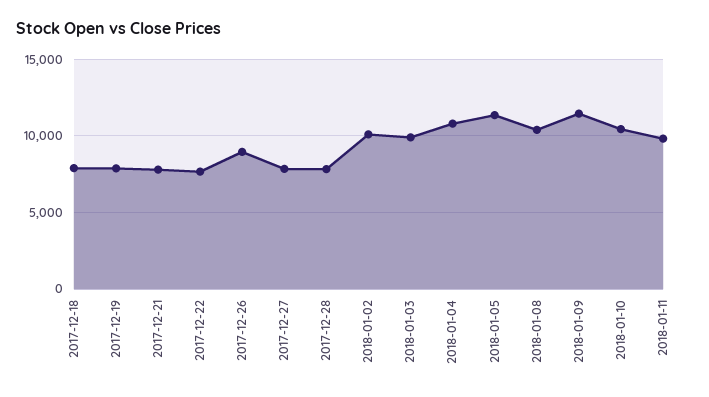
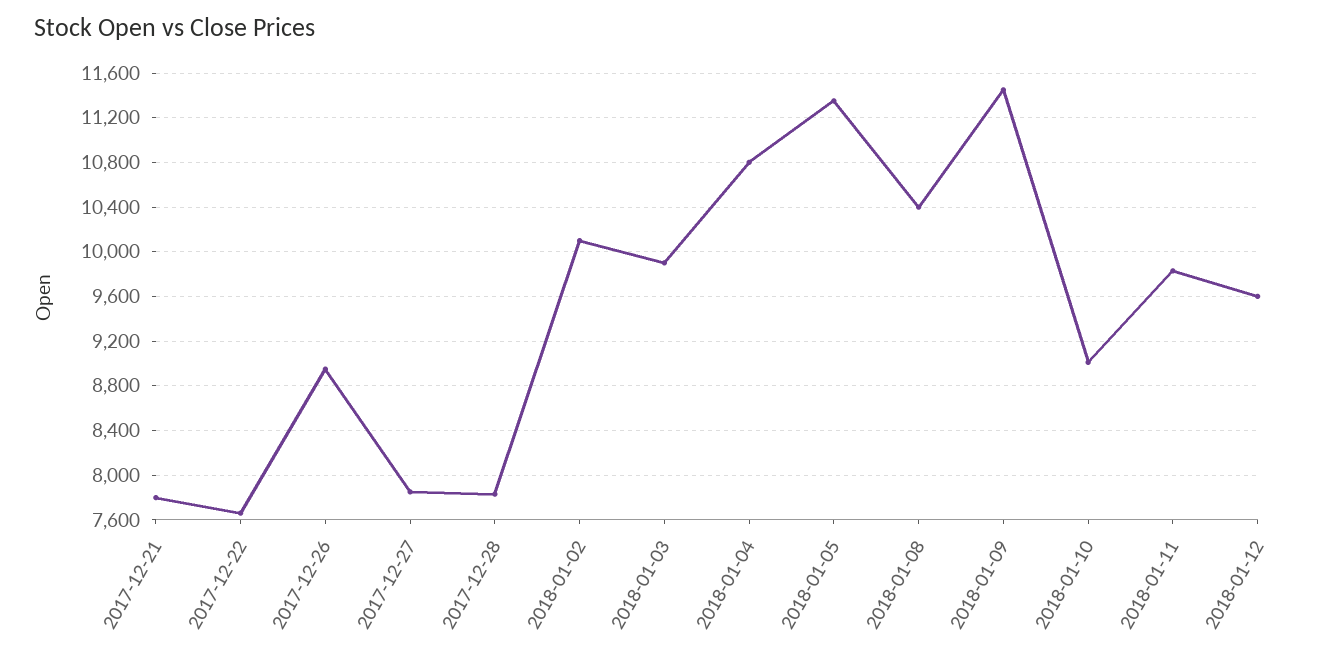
2017-12-18: 8000 -> none
2017-12-19: 8000 -> none
2018-01-10: 10500 -> 9000
2018-01-12: none -> 9600

